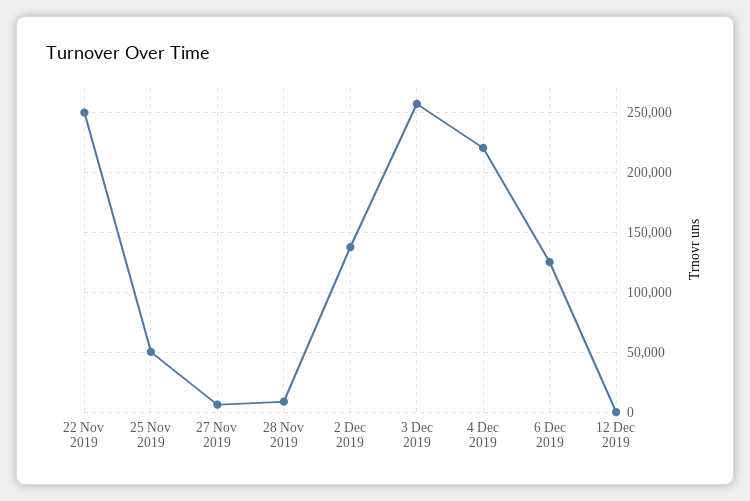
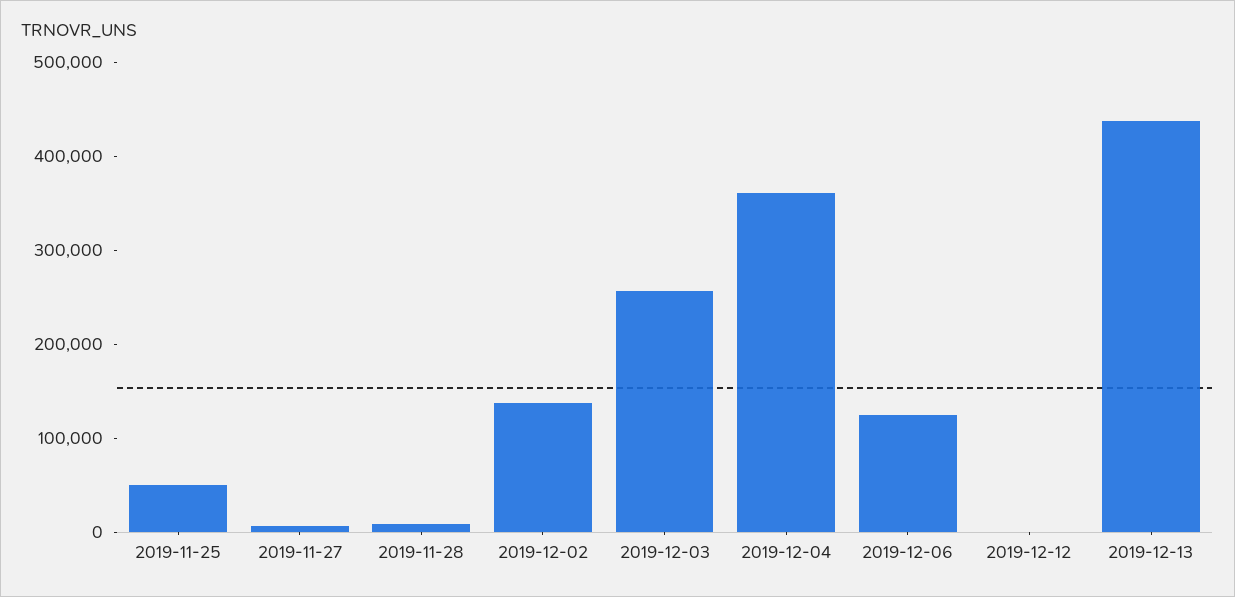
22 Nov 2019: 250000 -> none
4 Dec 2019: 220000 -> 360000
2019-12-13: none -> 440000

